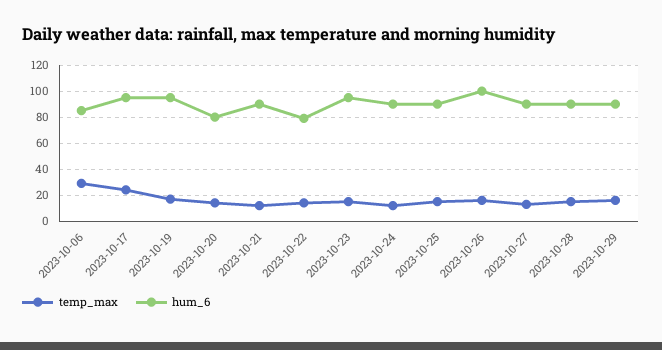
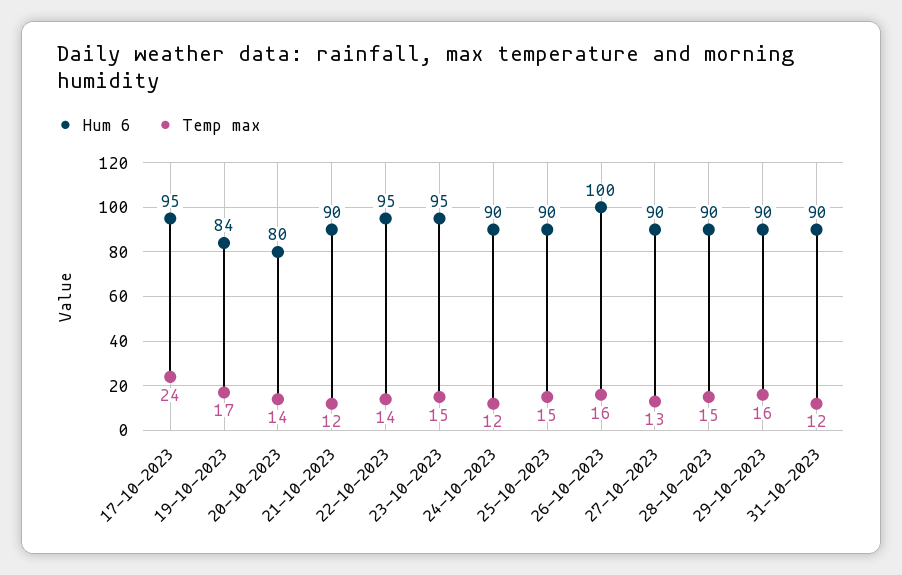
temp_max, 2023-10-06: 30 -> none
hum_6, 2023-10-06: 85 -> none
hum_6, 2023-10-19: 95 -> 84
hum_6, 2023-10-22: 80 -> 95
hum_6, 31-10-2023: none -> 90
temp_max, 31-10-2023: none -> 12

